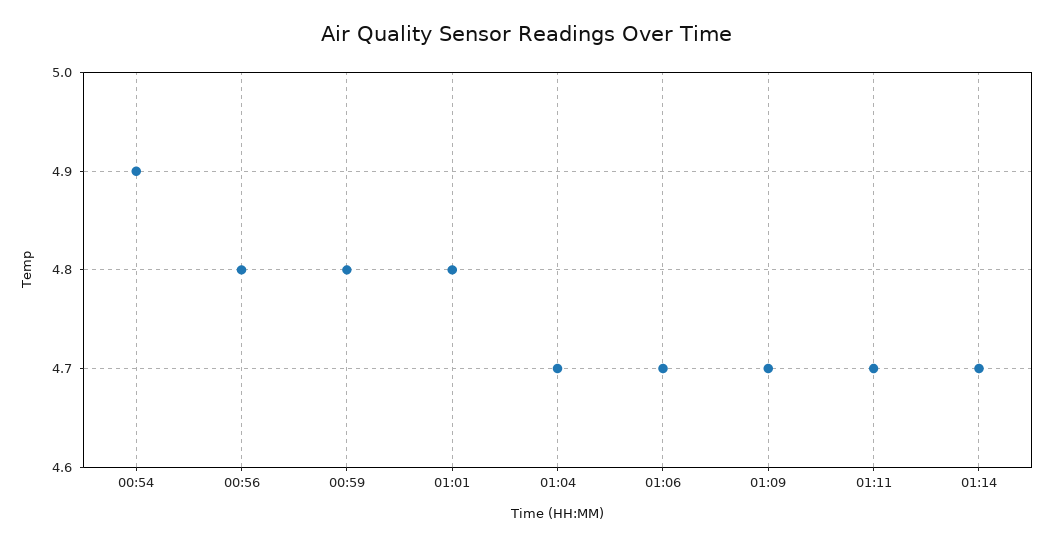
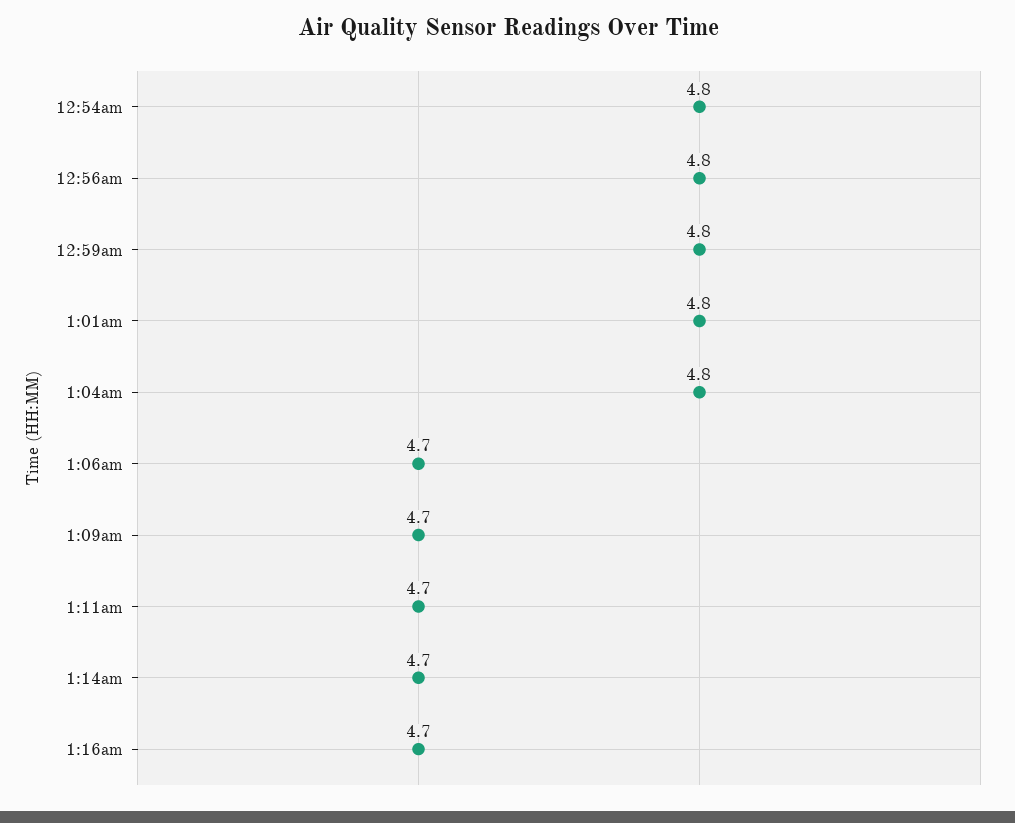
00:54: 4.9 -> 4.8
01:04: 4.7 -> 4.8
1:16am: none -> 4.7

